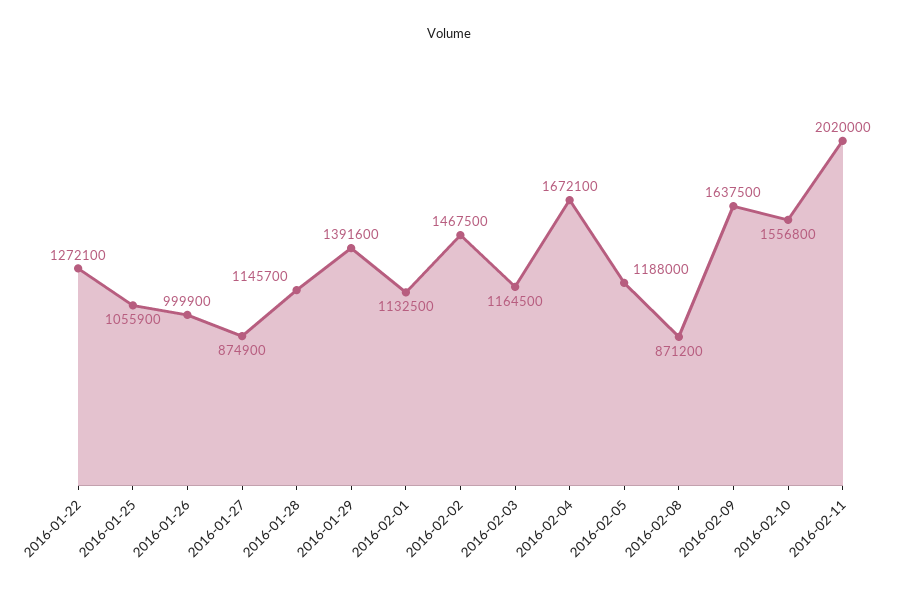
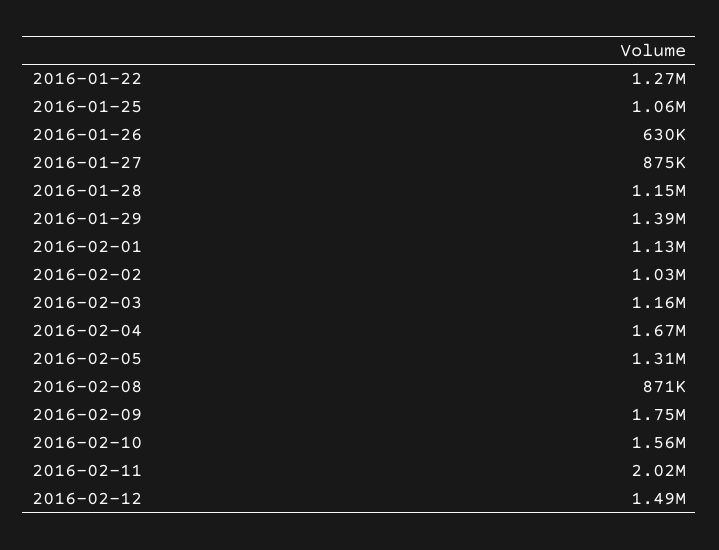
2016-01-26: 999900 -> 630000
2016-02-02: 1467500 -> 1030000
2016-02-05: 1188000 -> 1310000
2016-02-09: 1637500 -> 1750000
2016-02-12: none -> 1490000

